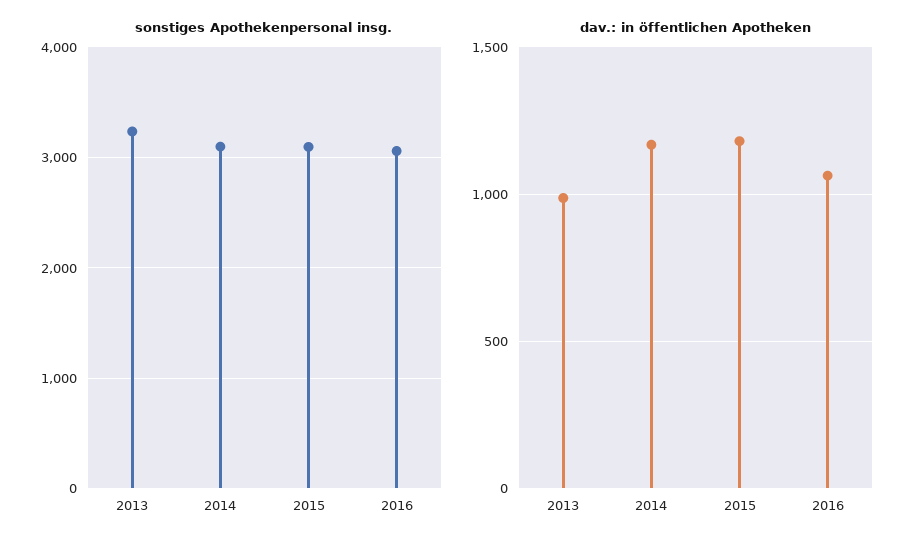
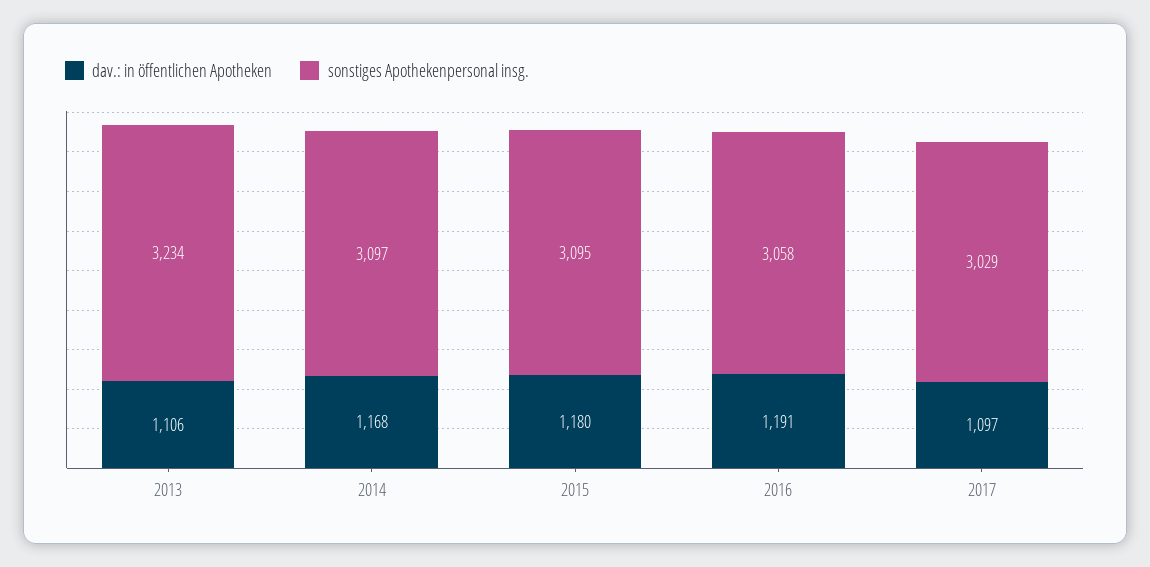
dav.: in öffentlichen Apotheken, 2013: 1000 -> 1106
dav.: in öffentlichen Apotheken, 2016: 1050 -> 1191
dav.: in öffentlichen Apotheken, 2017: none -> 1097
sonstiges Apothekenpersonal insg., 2017: none -> 3029

